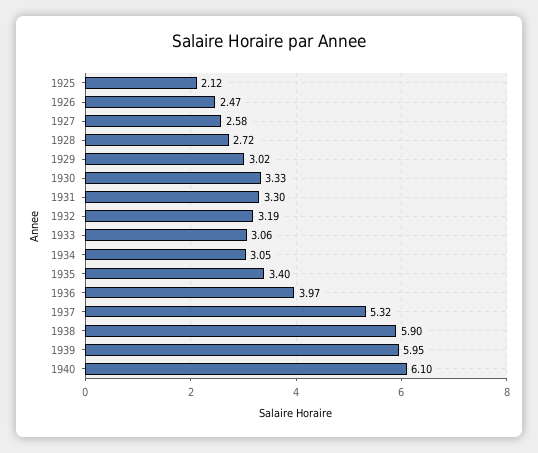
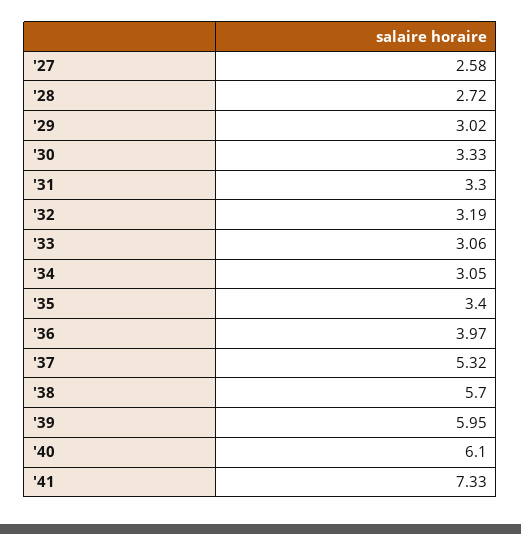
1925: 2.12 -> none
1926: 2.47 -> none
1938: 5.9 -> 5.7
'41: none -> 7.33

